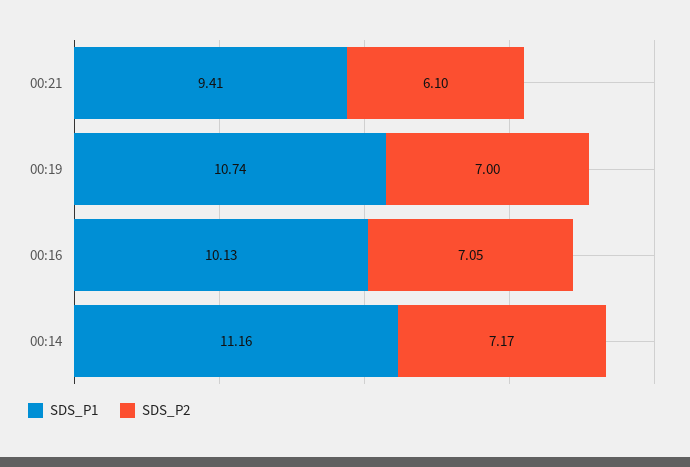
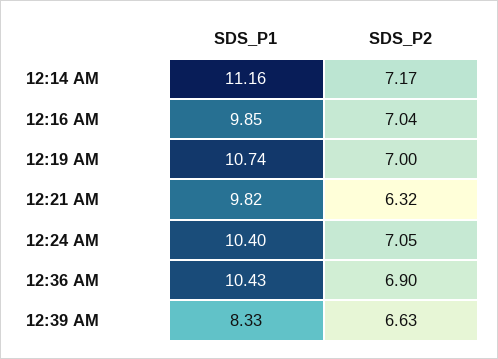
SDS_P1, 00:21: 9.41 -> 9.82
SDS_P2, 00:21: 6.1 -> 6.32
SDS_P1, 00:16: 10.13 -> 9.85
SDS_P2, 00:16: 7.05 -> 7.04
SDS_P1, 12:24 AM: none -> 10.4
SDS_P2, 12:24 AM: none -> 7.05
SDS_P1, 12:36 AM: none -> 10.43
SDS_P2, 12:36 AM: none -> 6.9
SDS_P1, 12:39 AM: none -> 8.33
SDS_P2, 12:39 AM: none -> 6.63

